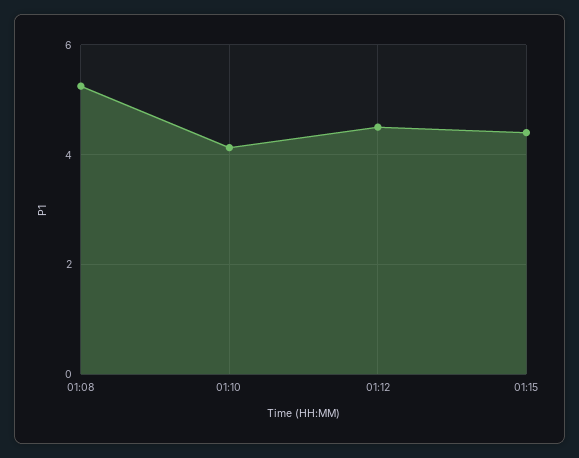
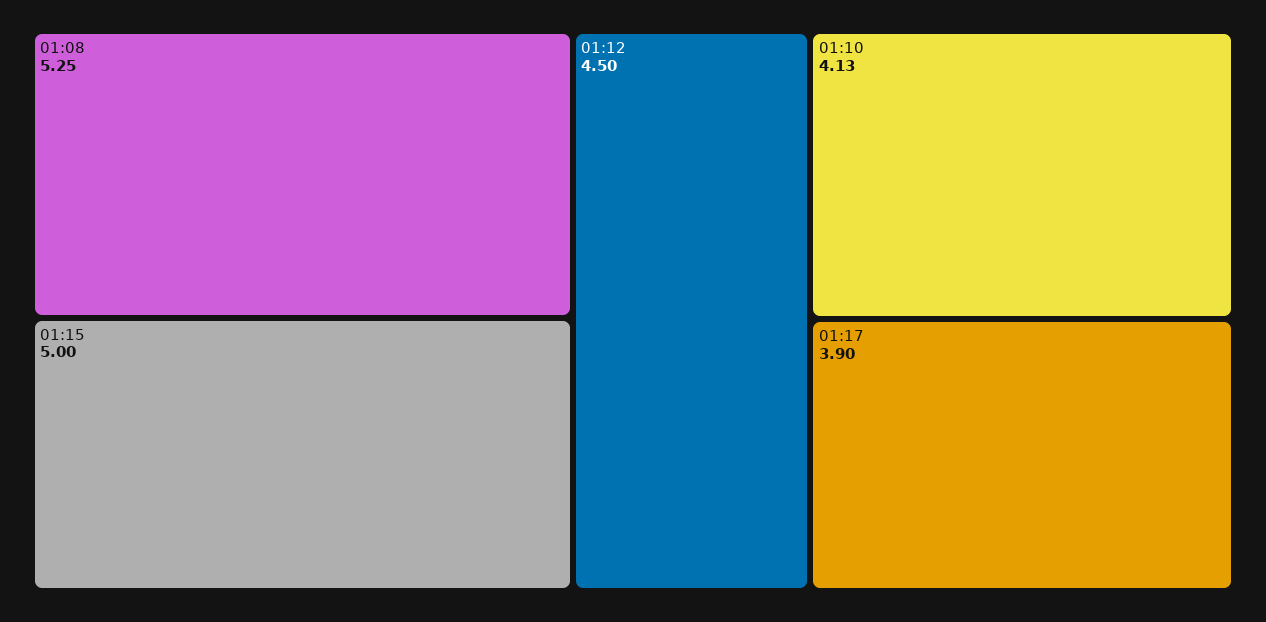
01:15: 4.4 -> 5
01:17: none -> 3.9

